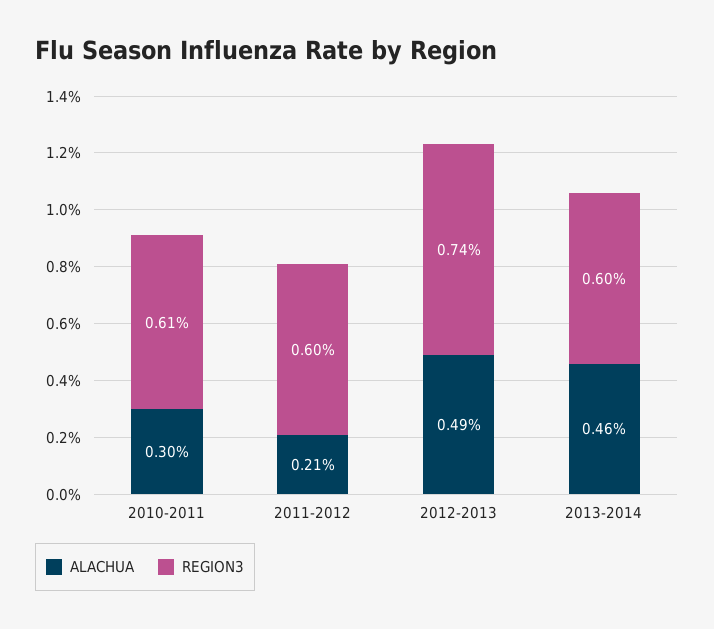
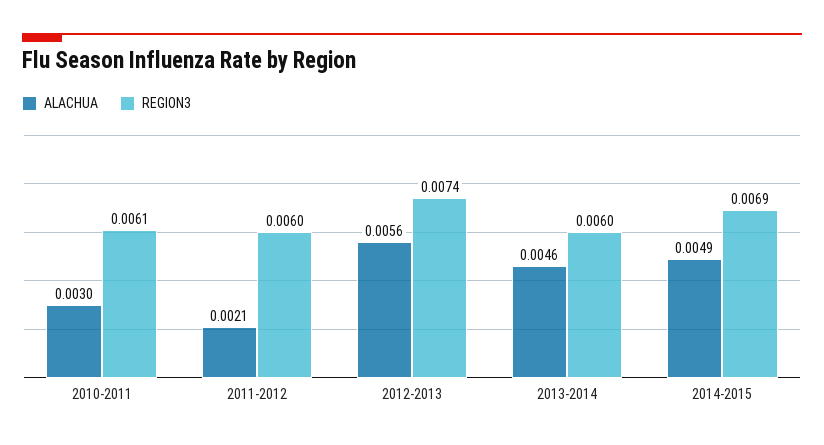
ALACHUA, 2012-2013: 0.0049 -> 0.0056
ALACHUA, 2014-2015: none -> 0.0049
REGION3, 2014-2015: none -> 0.0069

